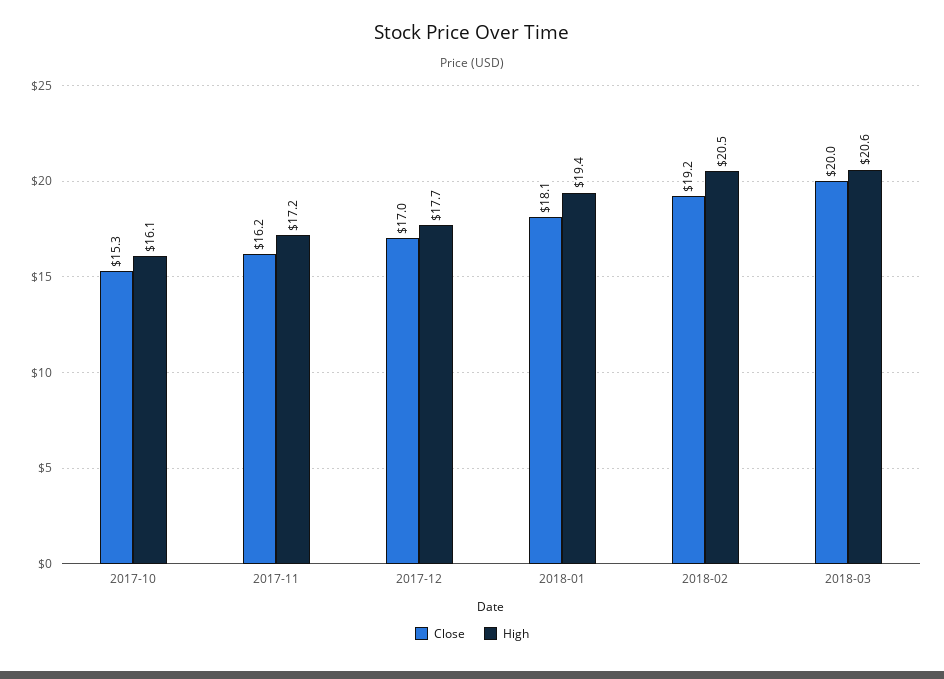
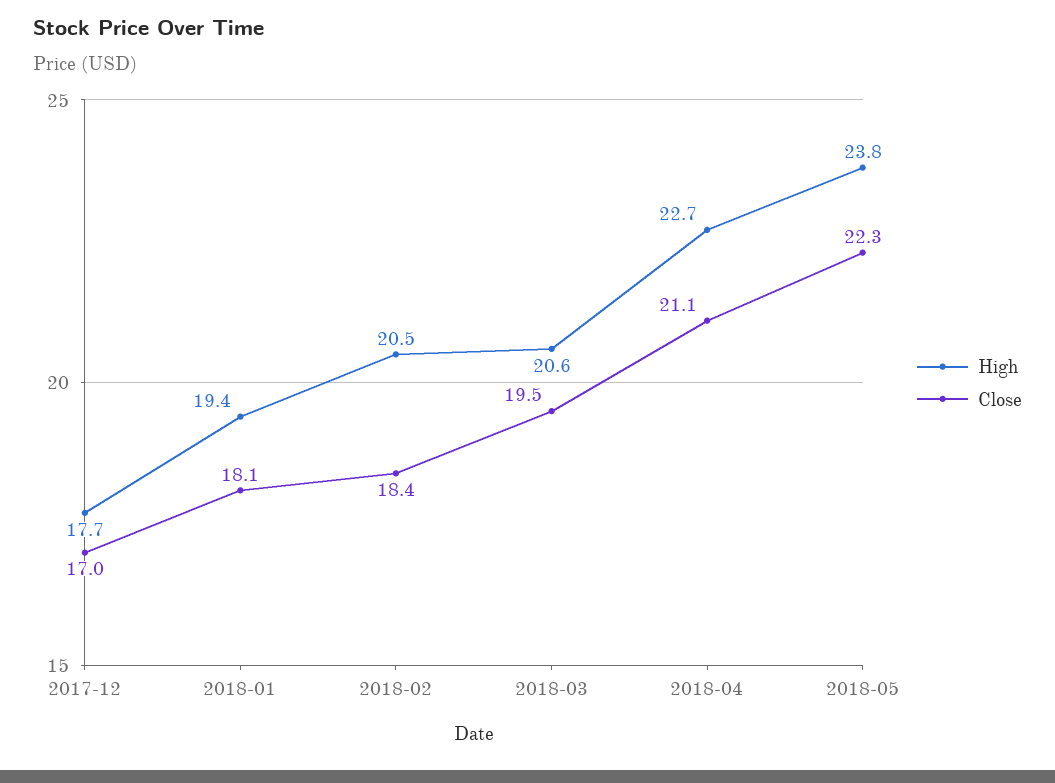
Close, 2017-10: 15.3 -> none
High, 2017-10: 16.1 -> none
Close, 2017-11: 16.2 -> none
High, 2017-11: 17.2 -> none
Close, 2018-02: 19.2 -> 18.4
Close, 2018-03: 20 -> 19.5
High, 2018-04: none -> 22.7
Close, 2018-04: none -> 21.1
High, 2018-05: none -> 23.8
Close, 2018-05: none -> 22.3

